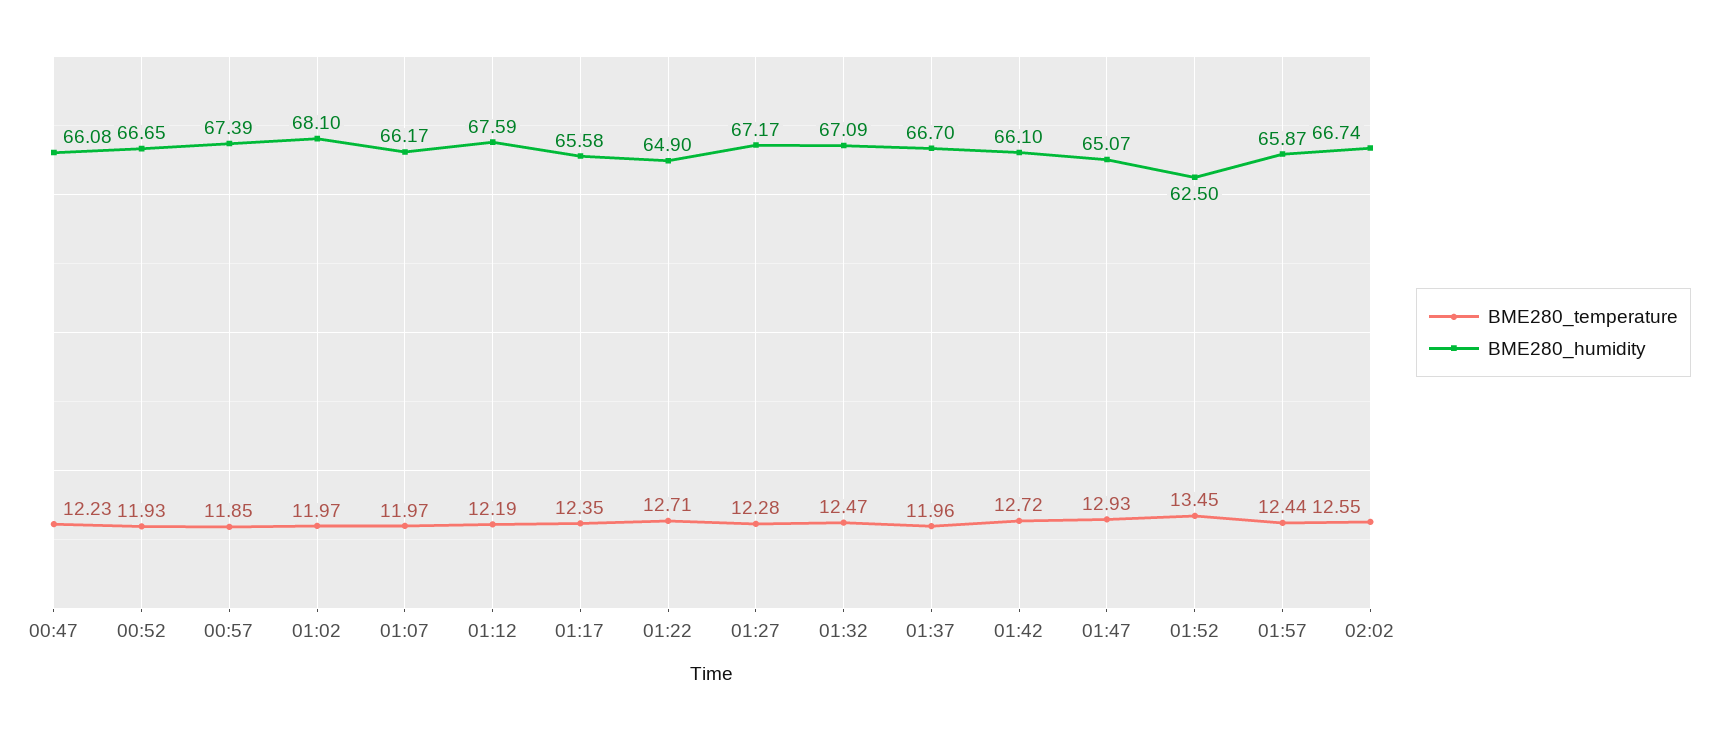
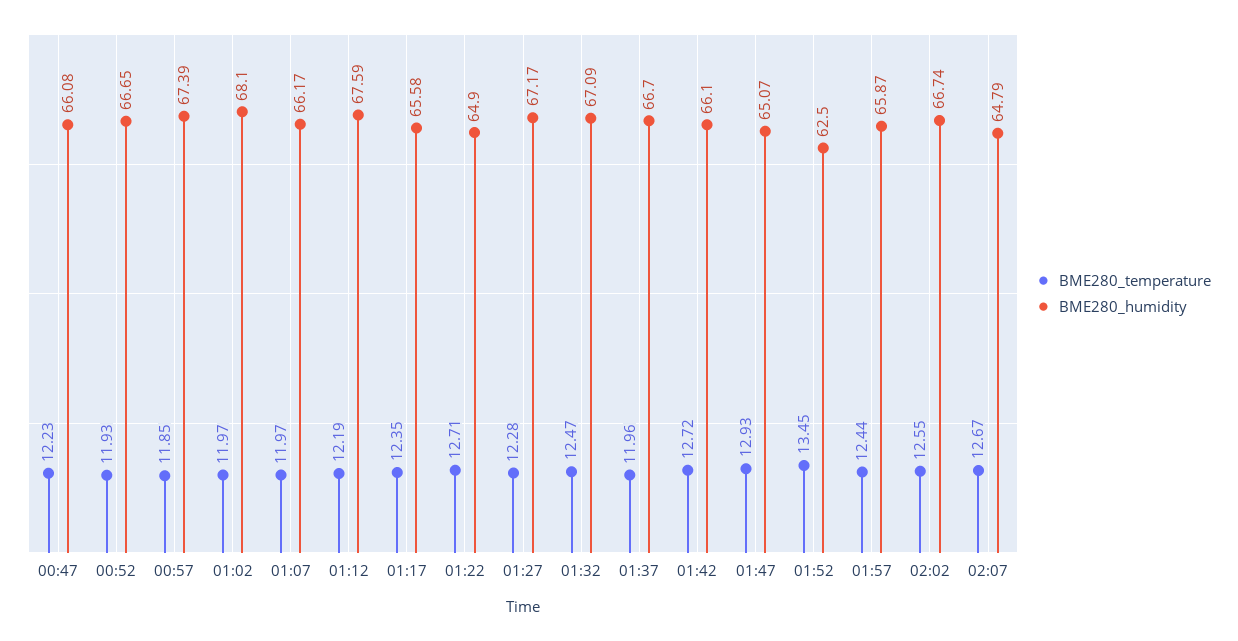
BME280_temperature, 02:07: none -> 12.67
BME280_humidity, 02:07: none -> 64.79

